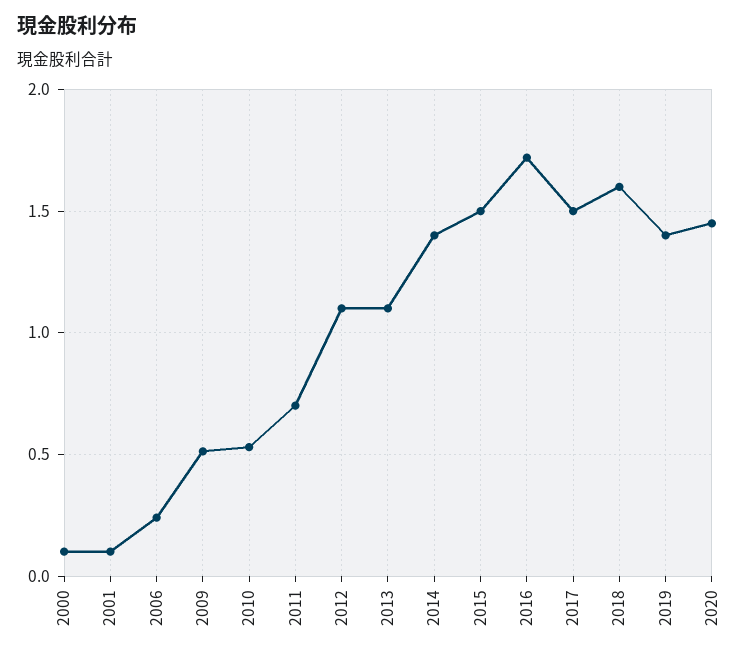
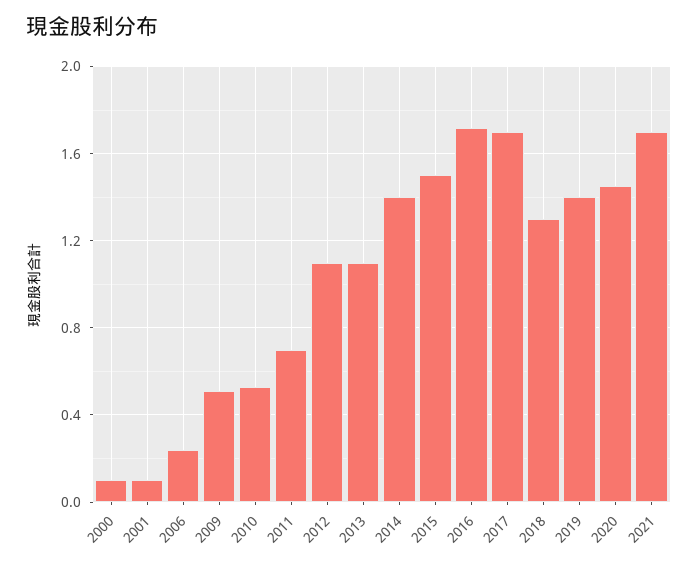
2017: 1.5 -> 1.7
2018: 1.6 -> 1.3
2021: none -> 1.7

